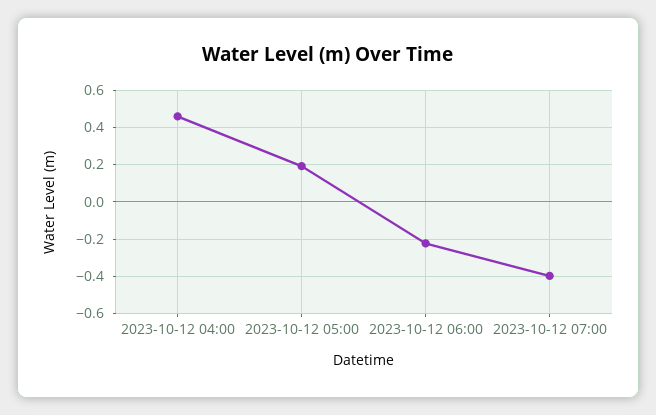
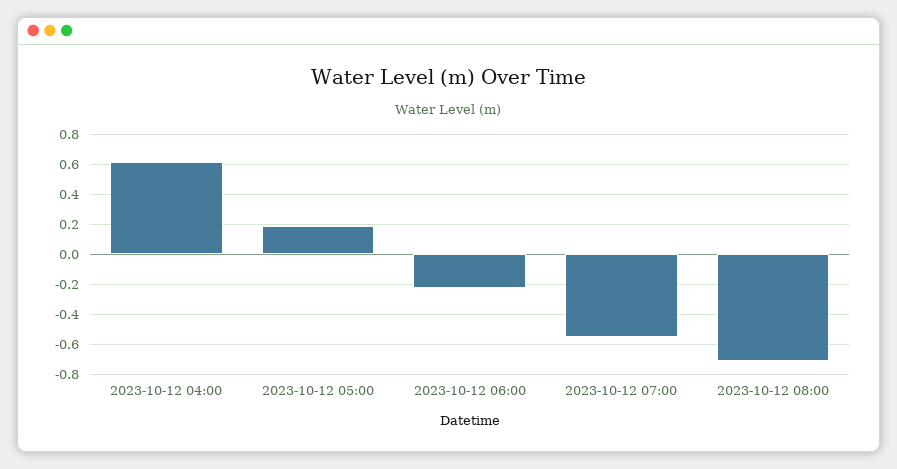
2023-10-12 04:00: 0.45 -> 0.6
2023-10-12 07:00: -0.4 -> -0.55
2023-10-12 08:00: none -> -0.7

